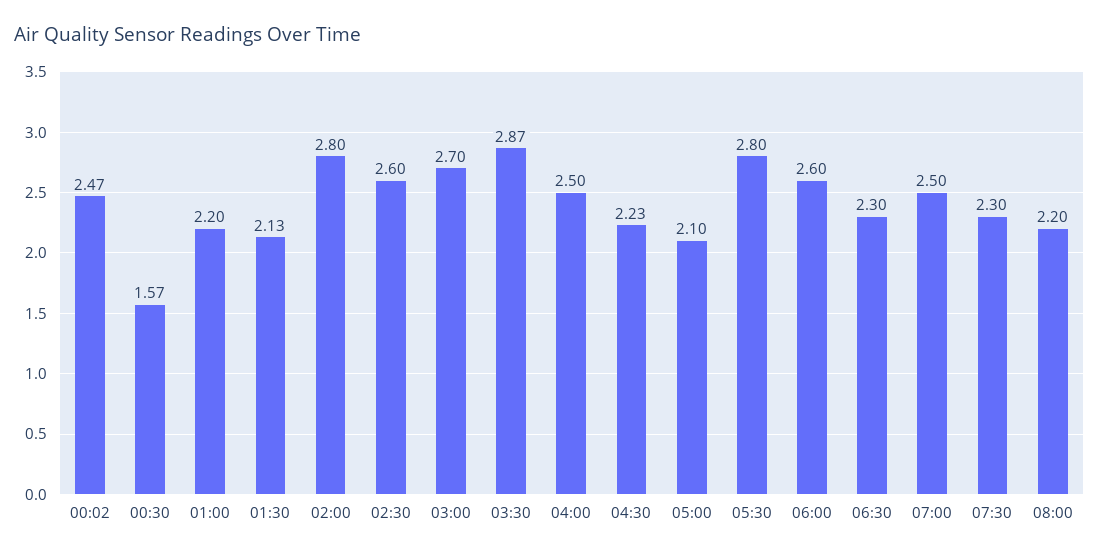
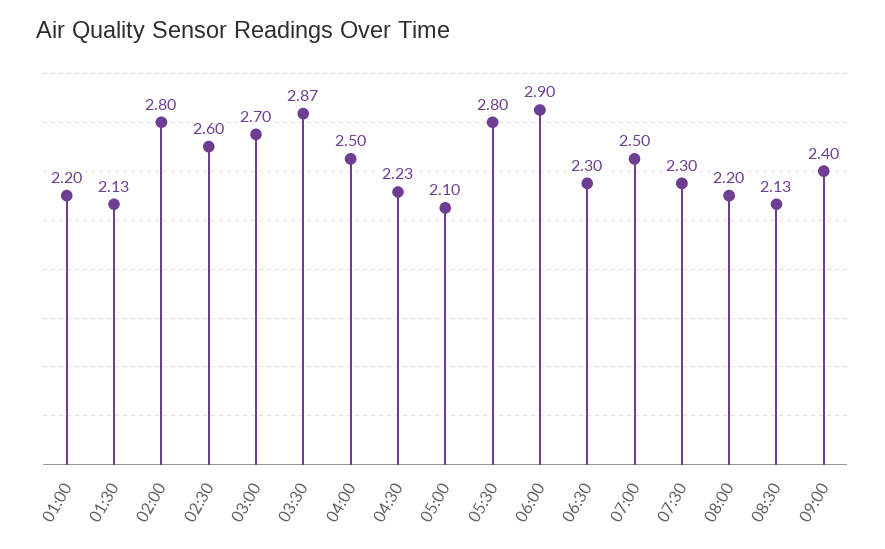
00:02: 2.47 -> none
00:30: 1.57 -> none
06:00: 2.6 -> 2.9
08:30: none -> 2.13
09:00: none -> 2.4

